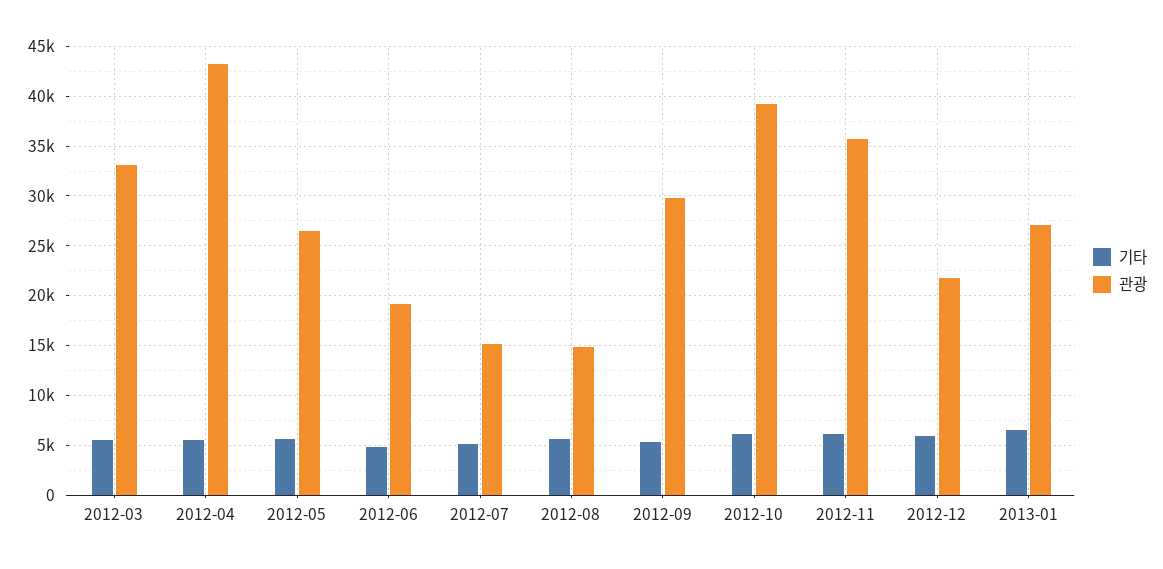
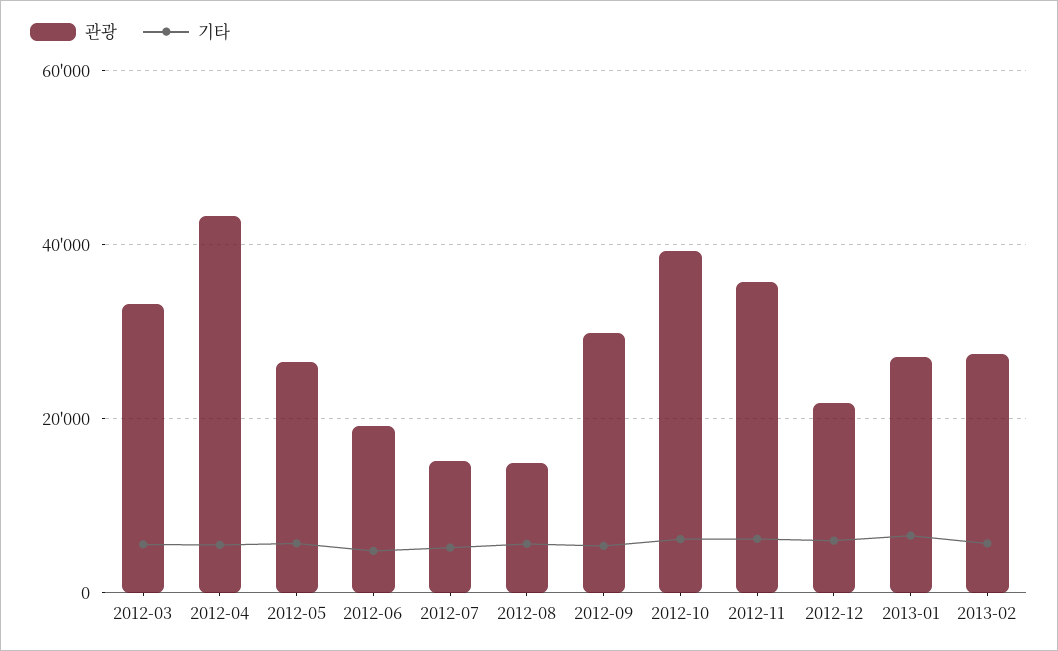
관광, 2013-02: none -> 28000
기타, 2013-02: none -> 6000

